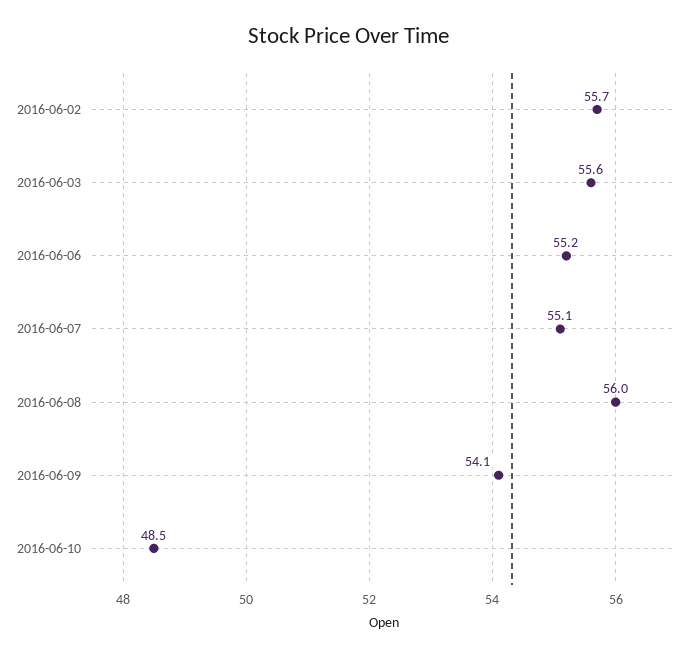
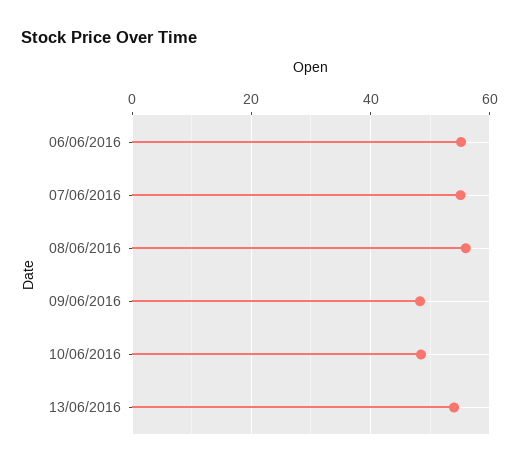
2016-06-02: 55.7 -> none
2016-06-03: 55.6 -> none
2016-06-09: 54.1 -> 48
13/06/2016: none -> 54

